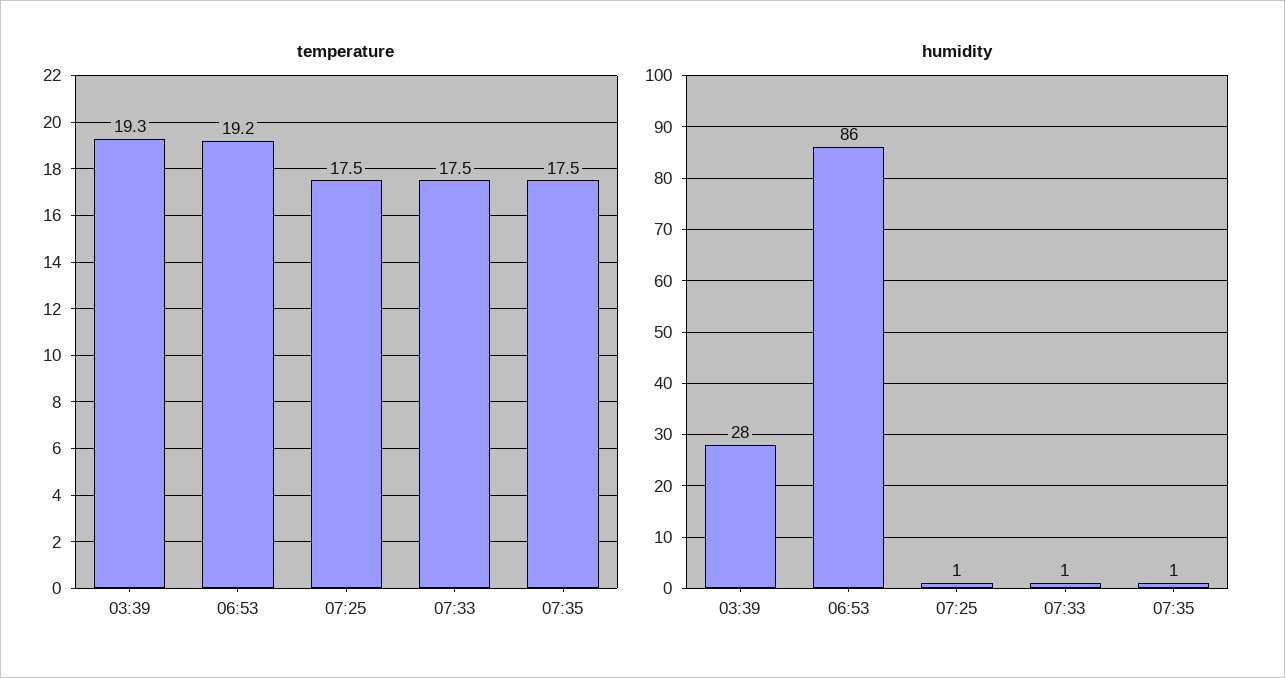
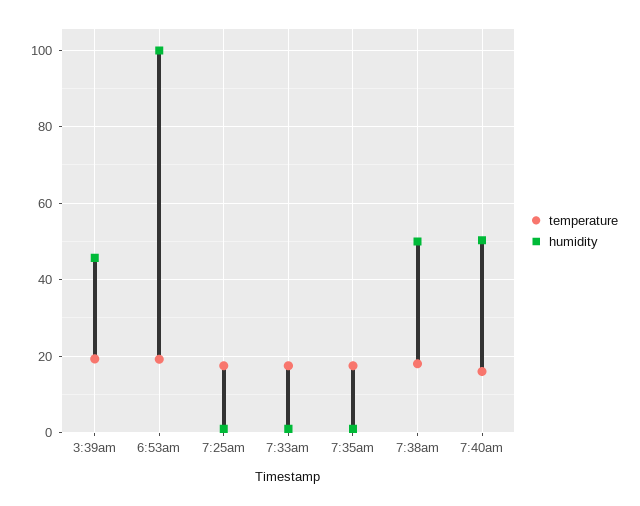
humidity, 03:39: 28 -> 46
humidity, 06:53: 86 -> 100
temperature, 7:38am: none -> 18
humidity, 7:38am: none -> 50
temperature, 7:40am: none -> 16
humidity, 7:40am: none -> 50

